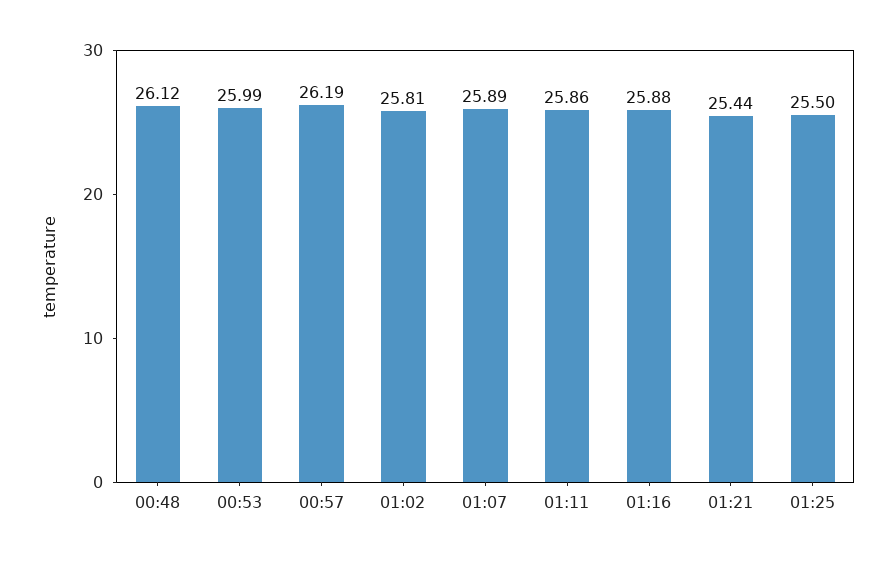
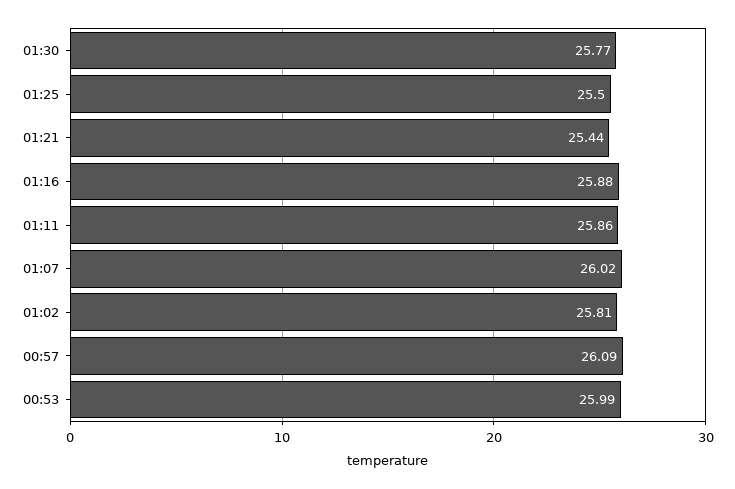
00:48: 26.12 -> none
00:57: 26.19 -> 26.09
01:07: 25.89 -> 26.02
01:30: none -> 25.77

